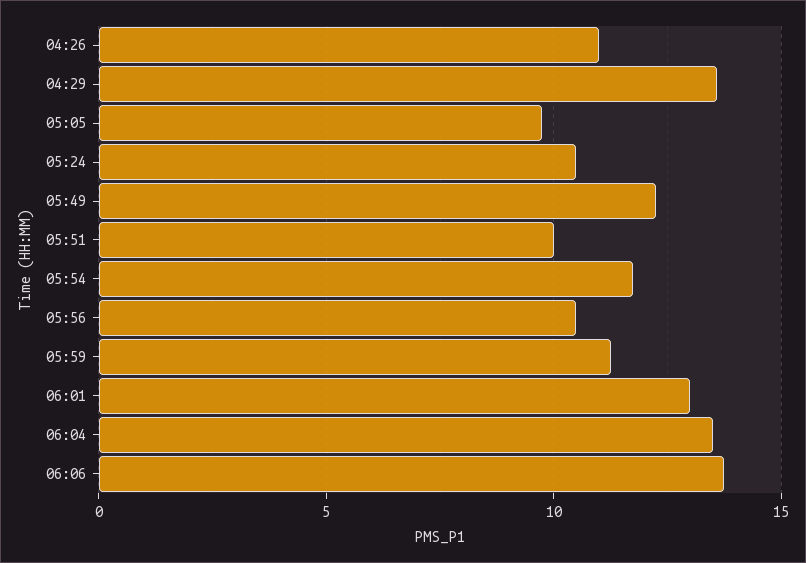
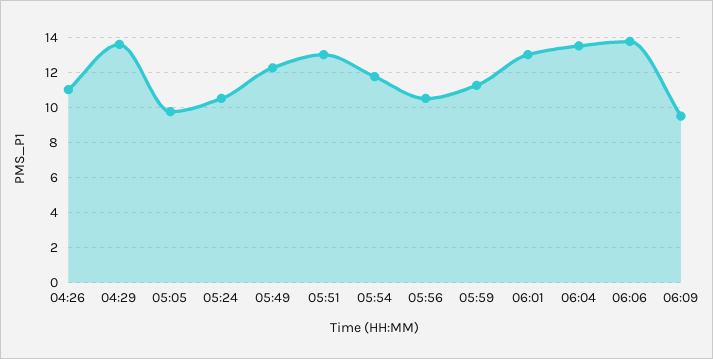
05:51: 10 -> 13
06:09: none -> 9.5

